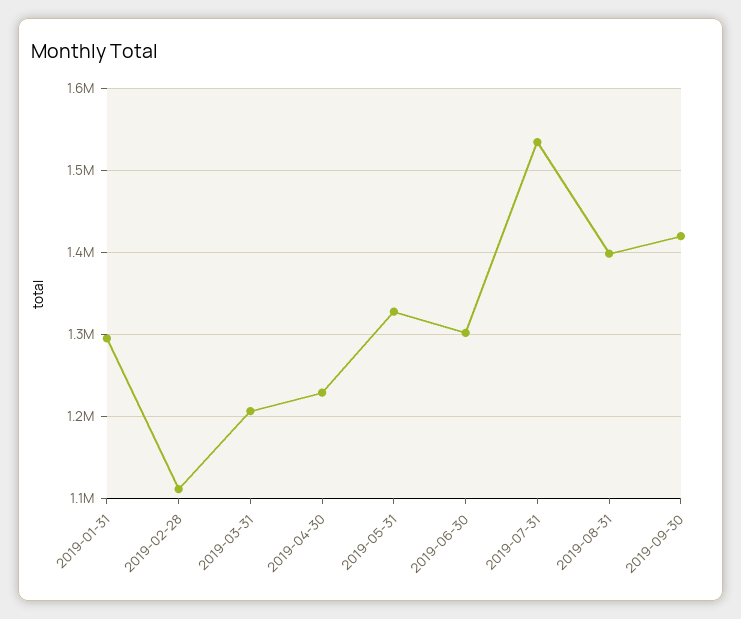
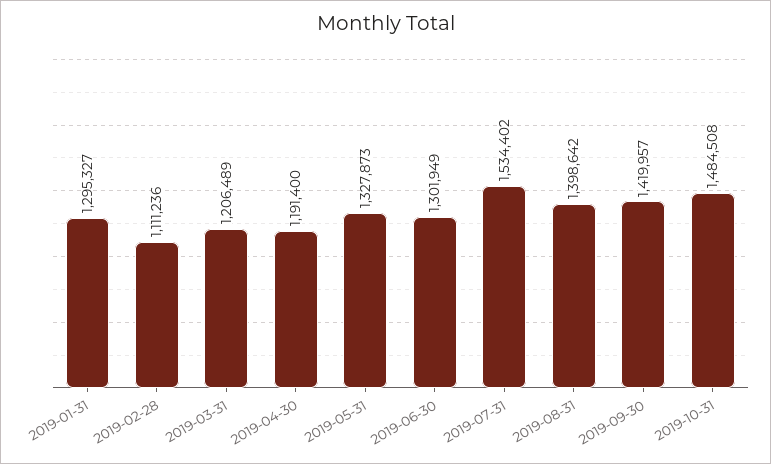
2019-04-30: 1230000 -> 1191400
2019-10-31: none -> 1484508

